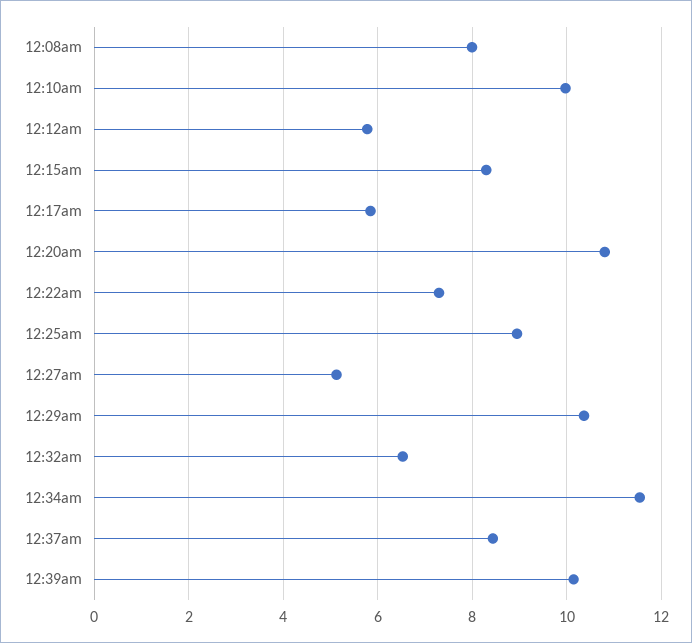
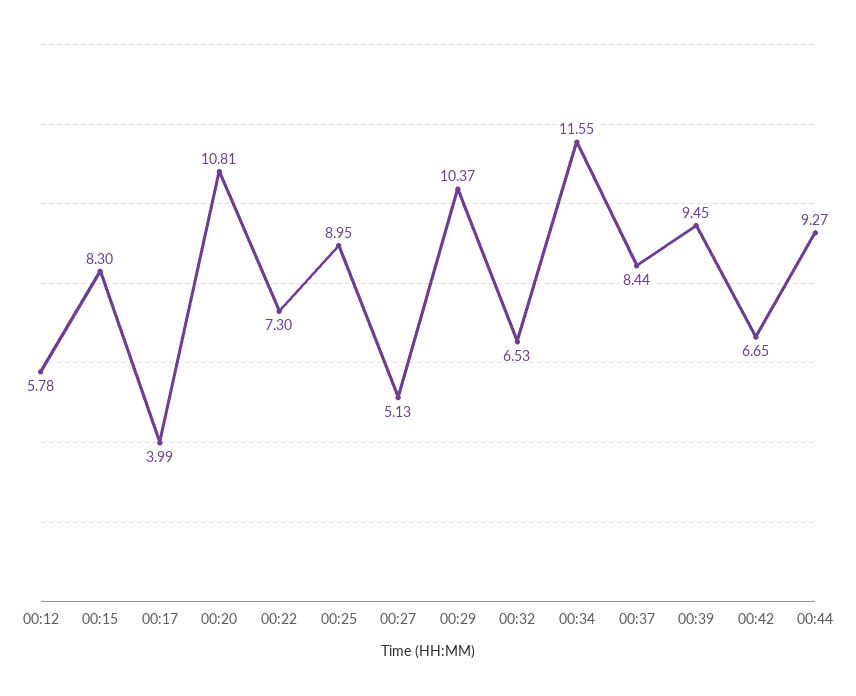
12:08am: 8 -> none
12:10am: 10 -> none
12:17am: 5.8 -> 3.99
12:39am: 10.2 -> 9.45
00:42: none -> 6.65
00:44: none -> 9.27

